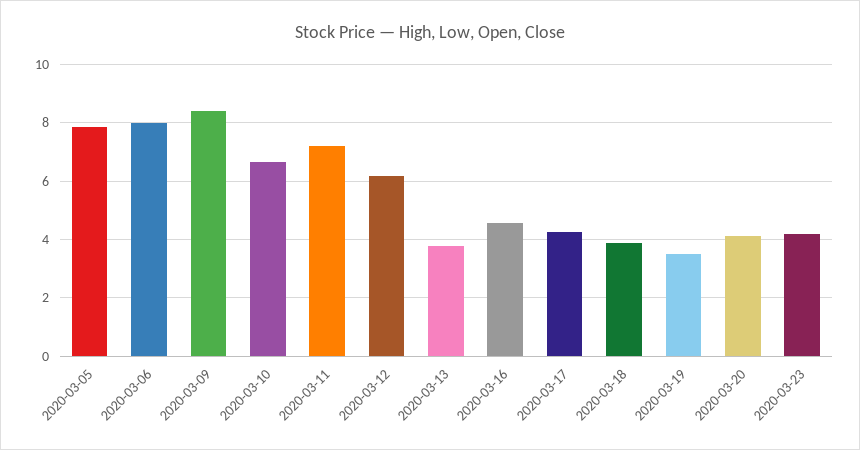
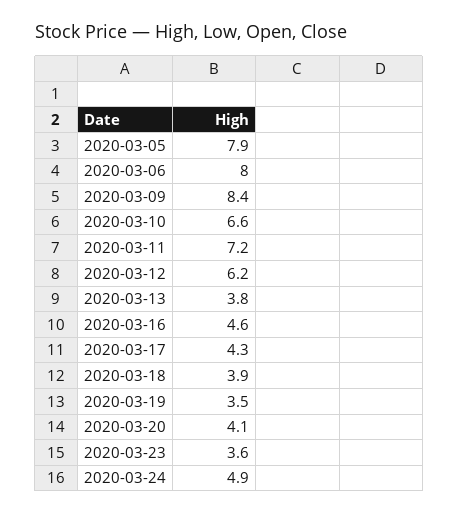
2020-03-23: 4.25 -> 3.6
2020-03-24: none -> 4.9

